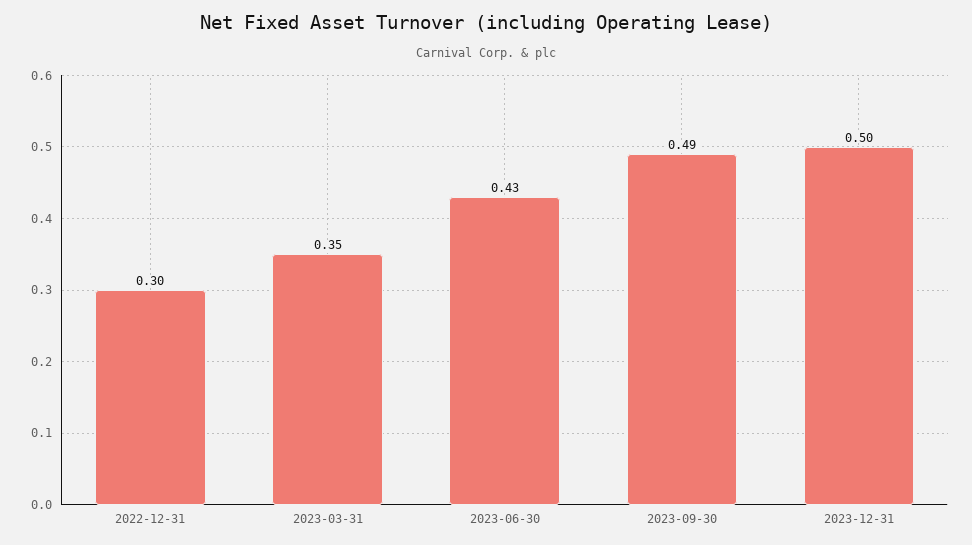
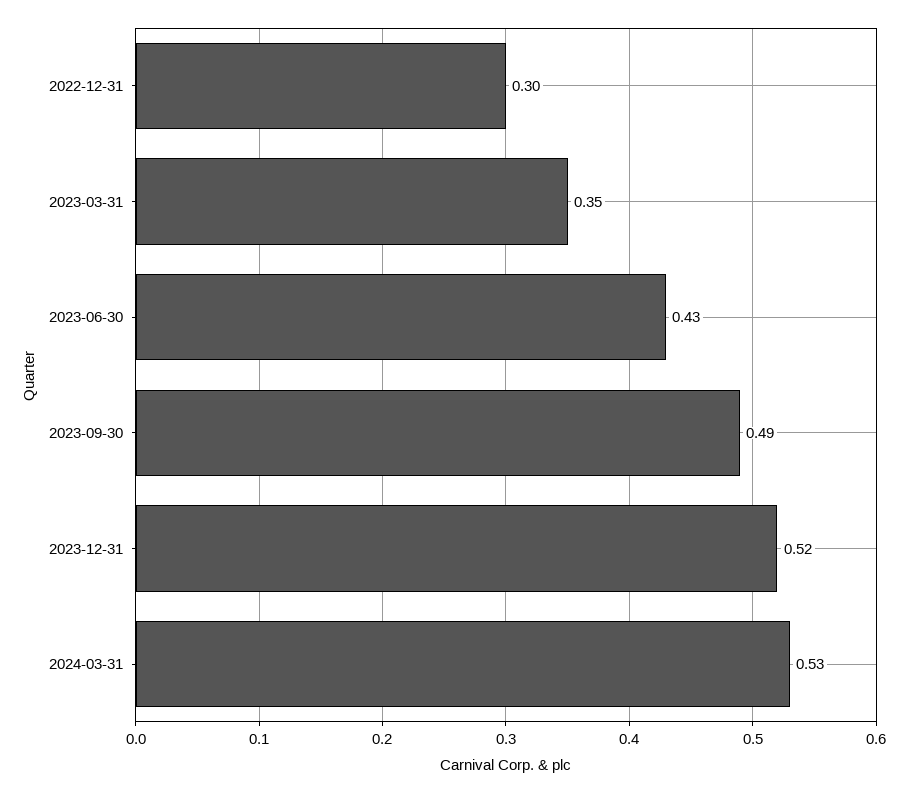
2023-12-31: 0.5 -> 0.52
2024-03-31: none -> 0.53

